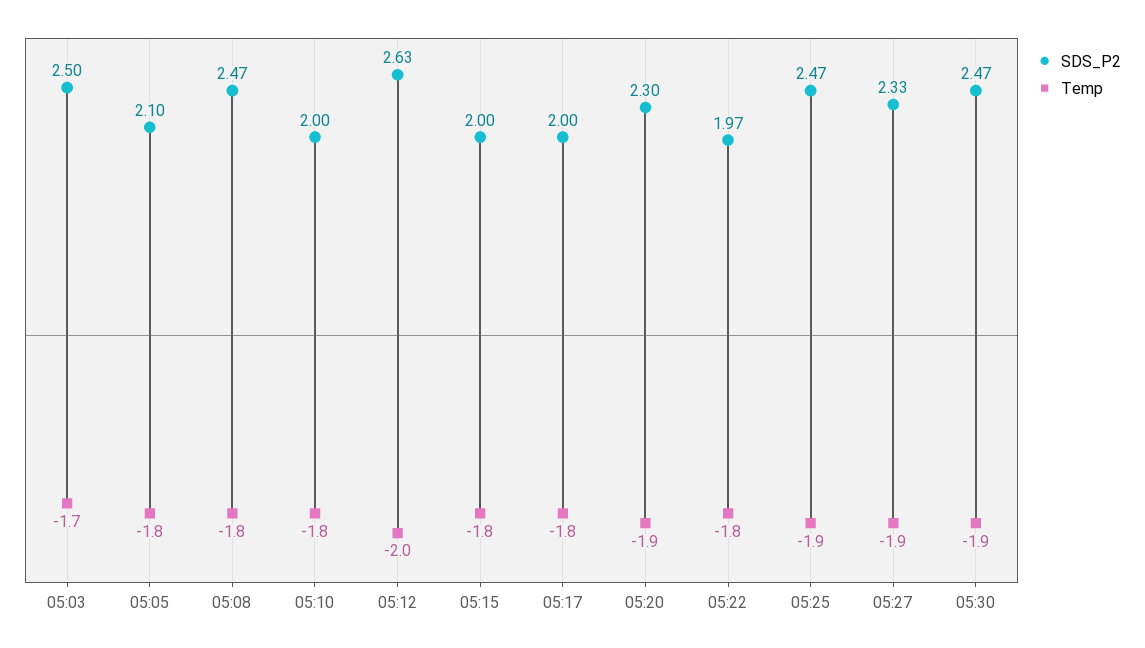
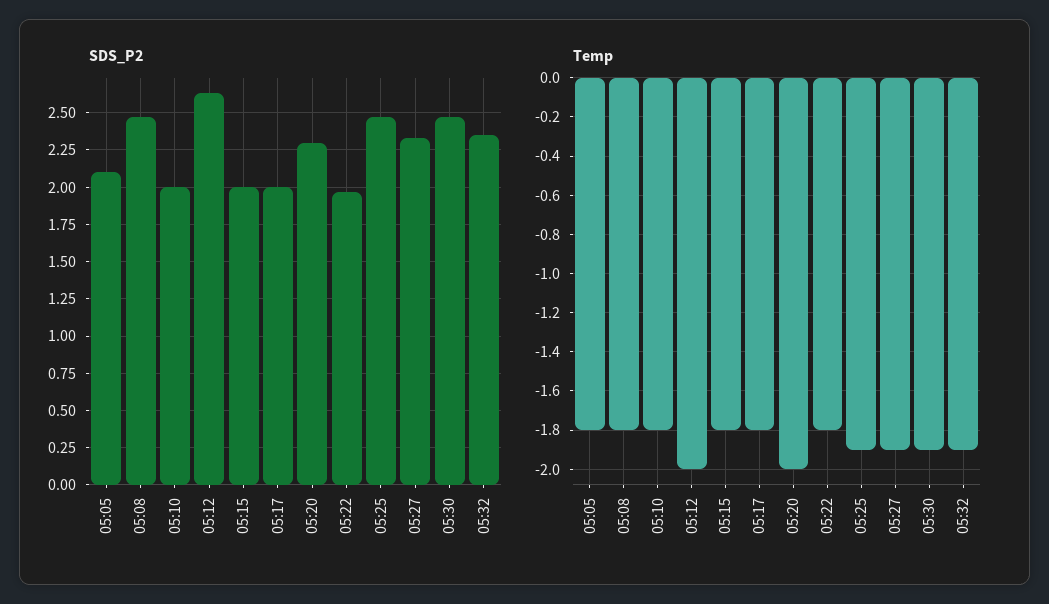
SDS_P2, 05:03: 2.5 -> none
Temp, 05:03: -1.7 -> none
Temp, 05:20: -1.9 -> -2
SDS_P2, 05:32: none -> 2.35
Temp, 05:32: none -> -1.9

